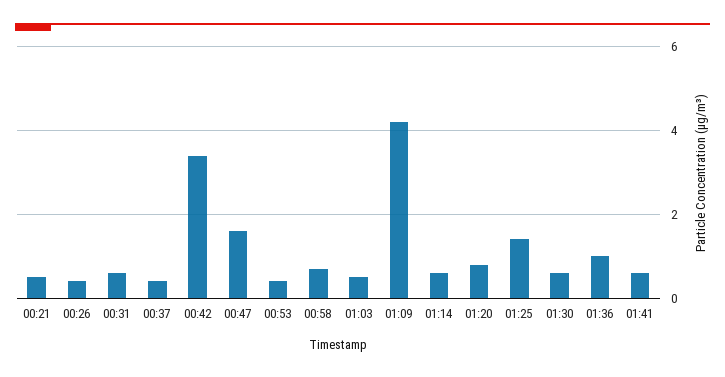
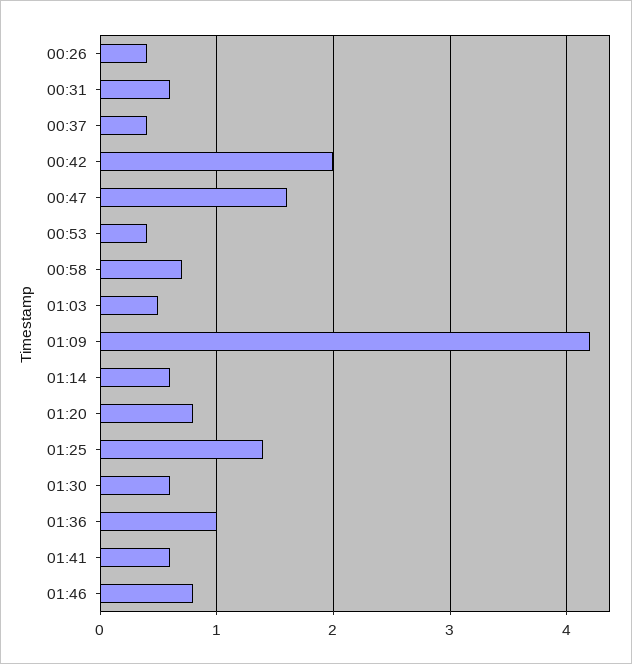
00:21: 0.5 -> none
00:42: 3.5 -> 2
01:46: none -> 0.8

